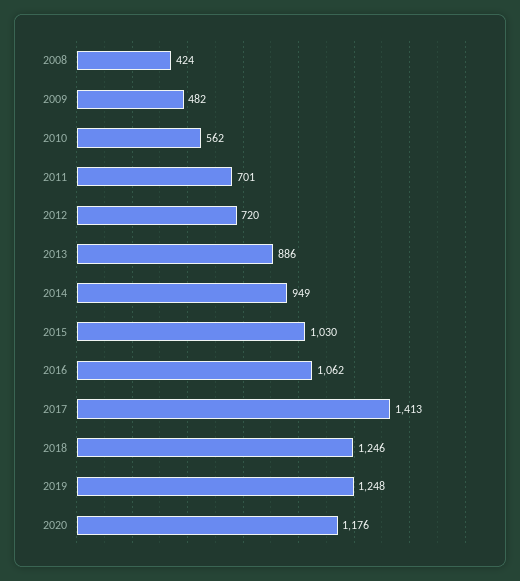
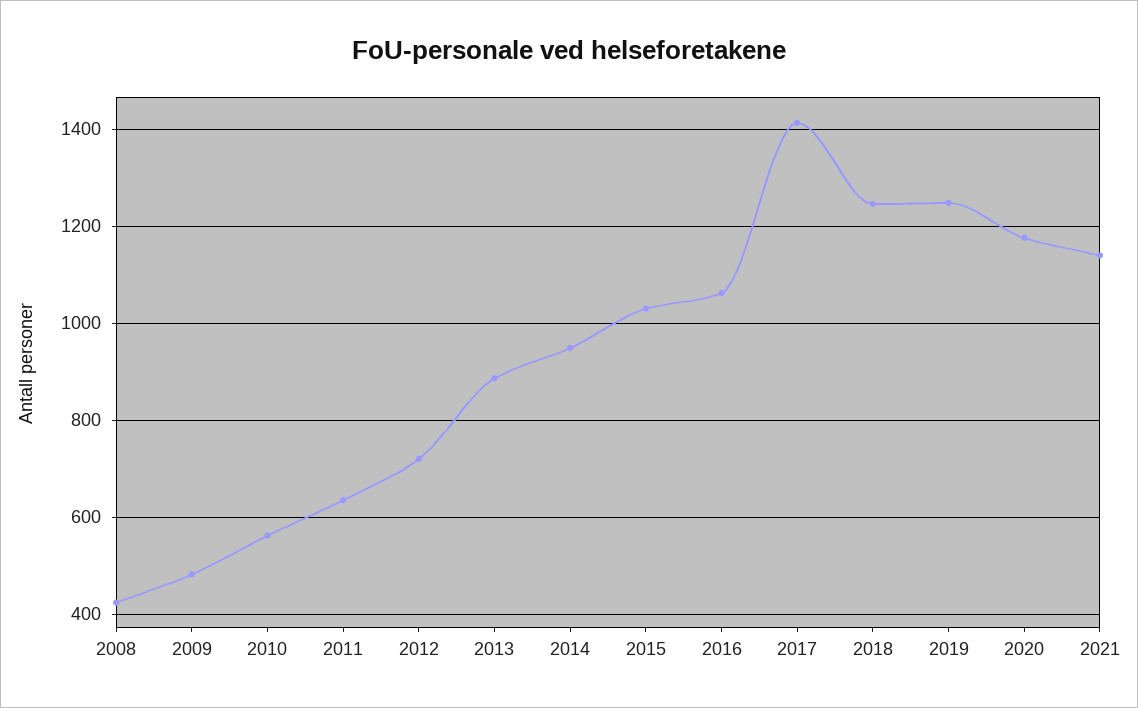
2011: 701 -> 640
2021: none -> 1140

